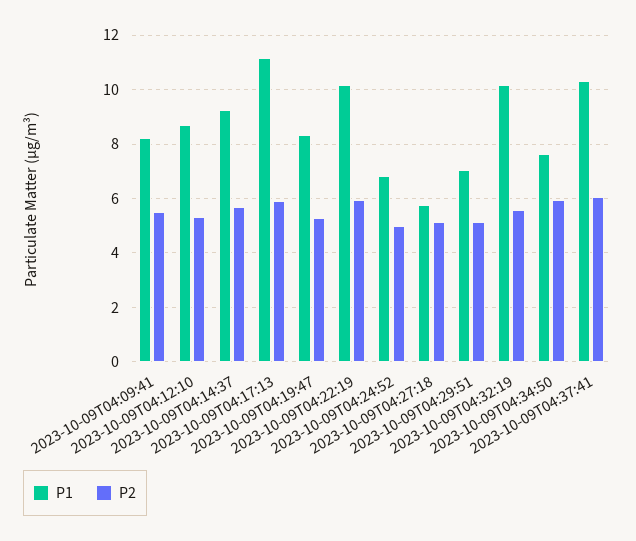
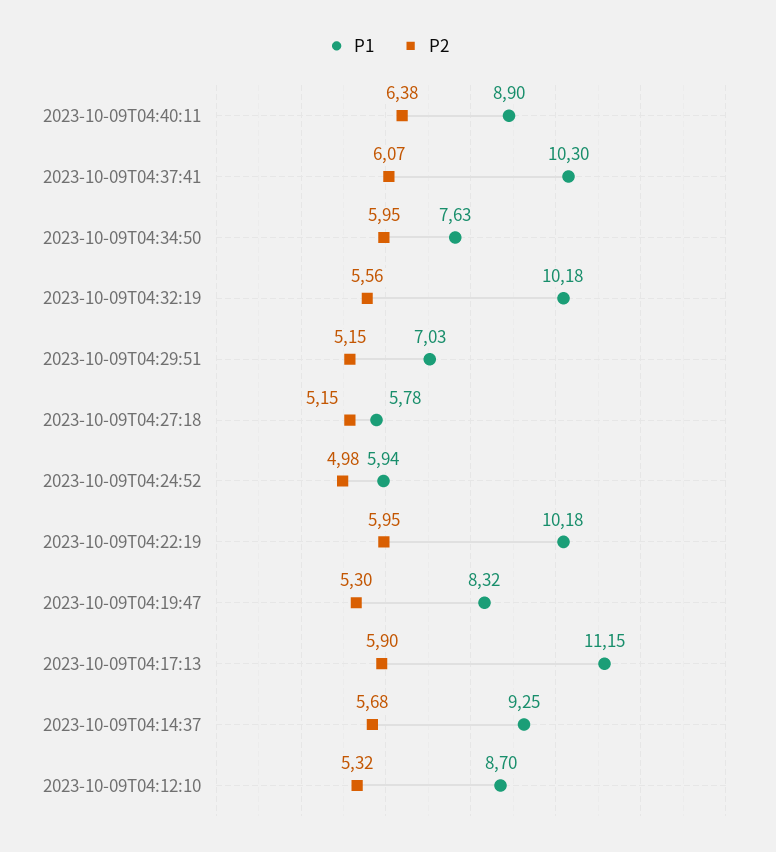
P1, 2023-10-09T04:09:41: 8.25 -> none
P2, 2023-10-09T04:09:41: 5.5 -> none
P1, 2023-10-09T04:24:52: 6.75 -> 5.94
P1, 2023-10-09T04:40:11: none -> 8.9
P2, 2023-10-09T04:40:11: none -> 6.38

